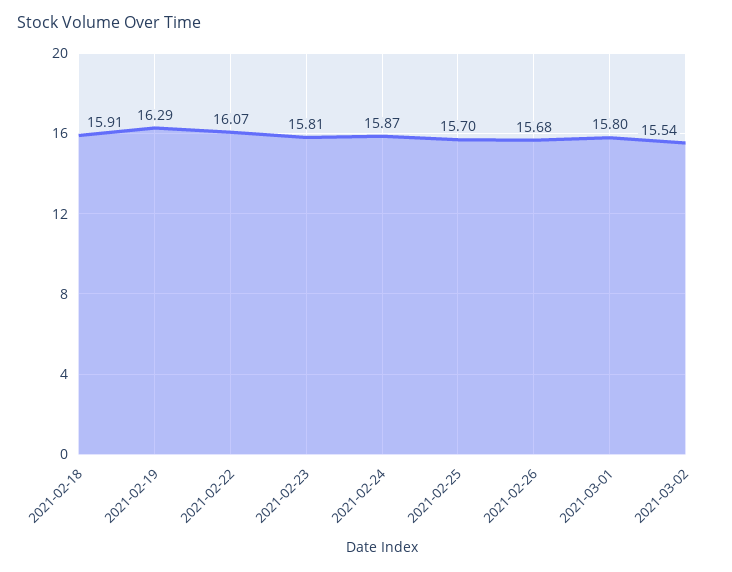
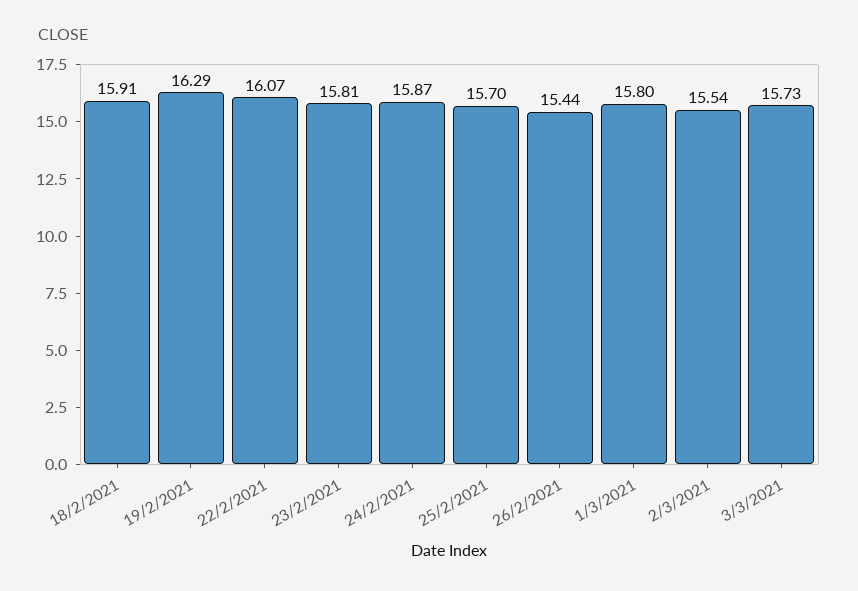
2021-02-26: 15.68 -> 15.44
3/3/2021: none -> 15.73

